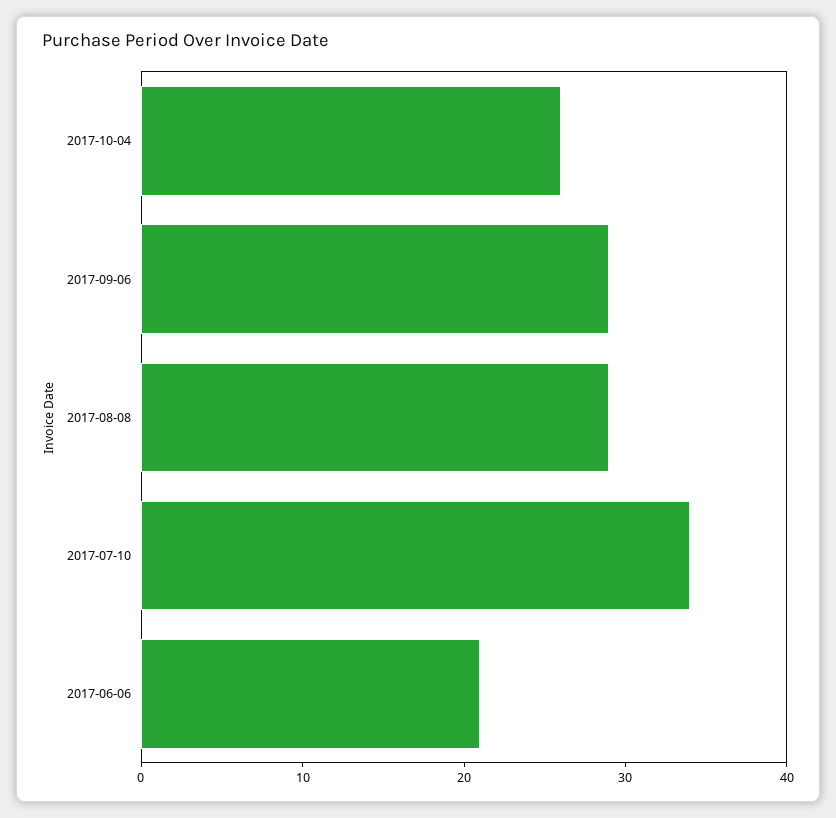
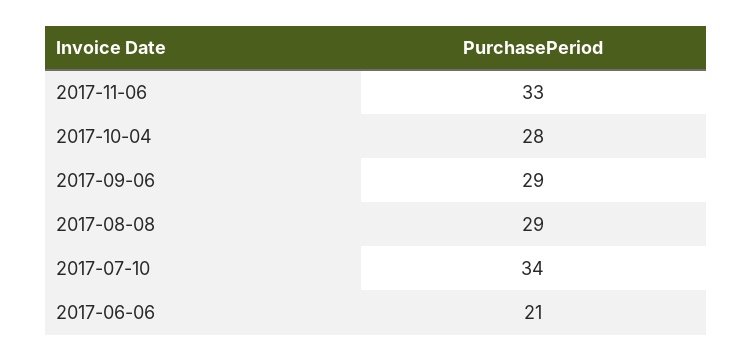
2017-10-04: 26 -> 28
2017-11-06: none -> 33

